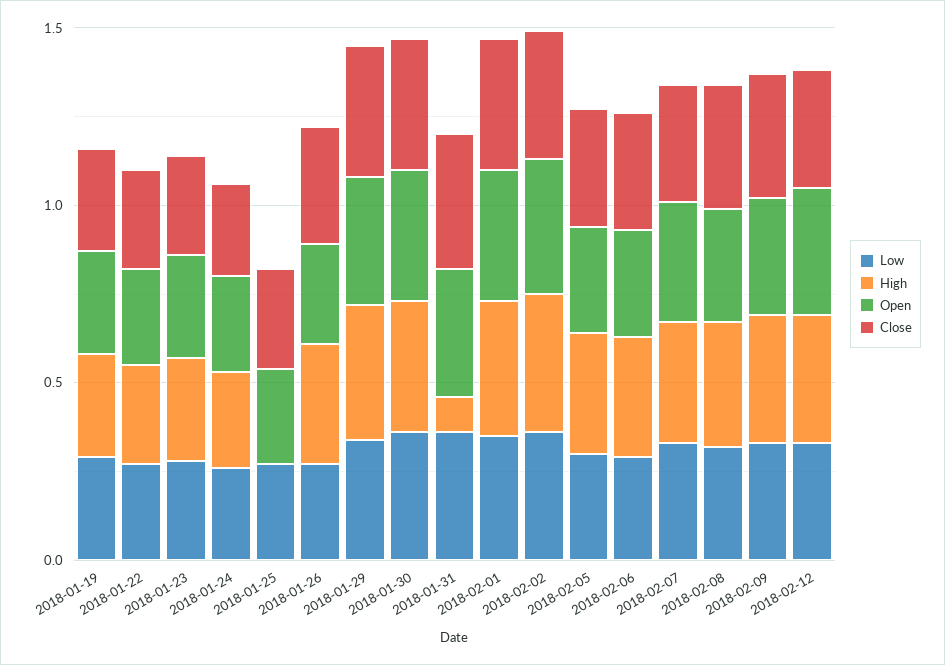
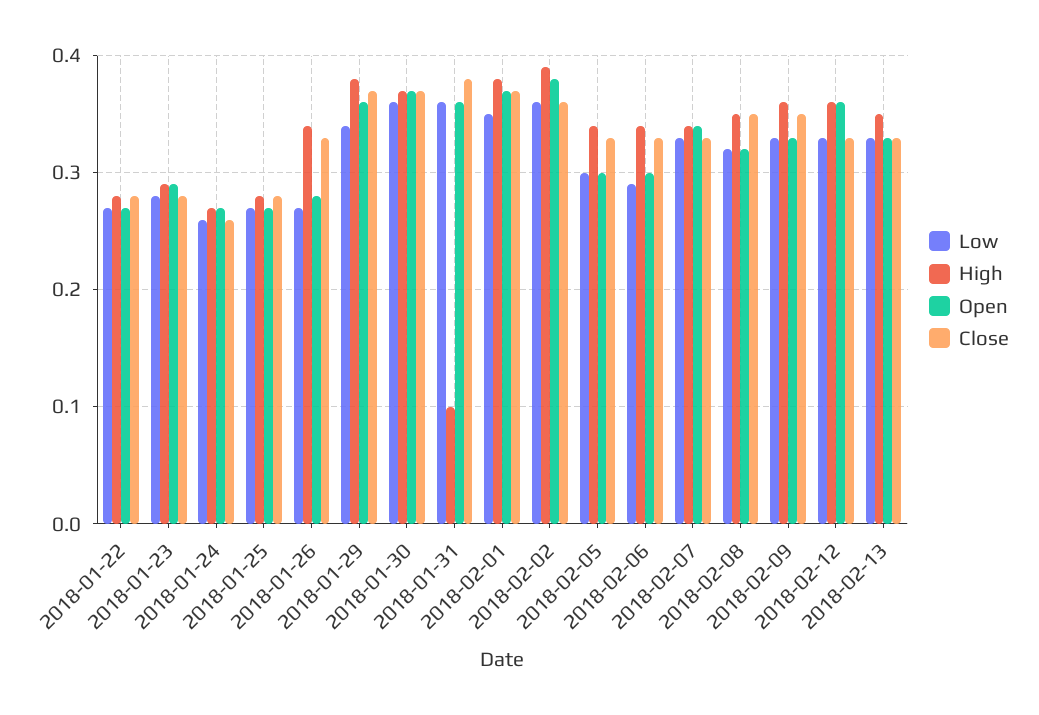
Low, 2018-01-19: 0.3 -> none
High, 2018-01-19: 0.3 -> none
Open, 2018-01-19: 0.3 -> none
Close, 2018-01-19: 0.3 -> none
High, 2018-01-25: 0 -> 0.28
Low, 2018-02-13: none -> 0.33
High, 2018-02-13: none -> 0.35
Open, 2018-02-13: none -> 0.33
Close, 2018-02-13: none -> 0.33

